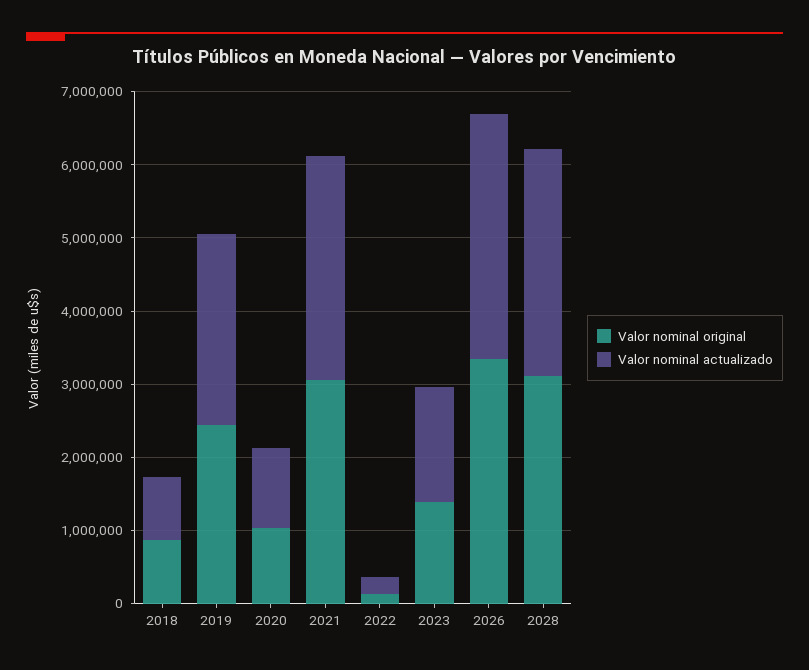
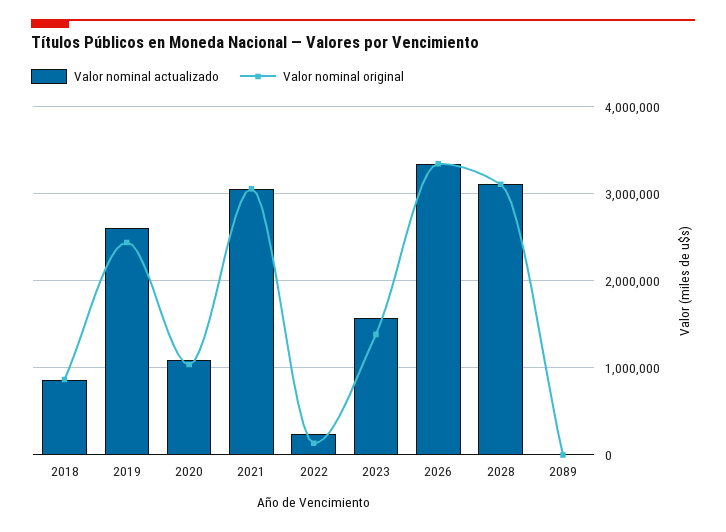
Valor nominal actualizado, 2089: none -> 0
Valor nominal original, 2089: none -> 0

